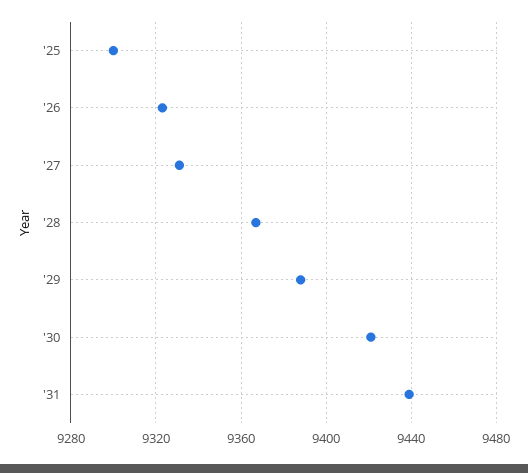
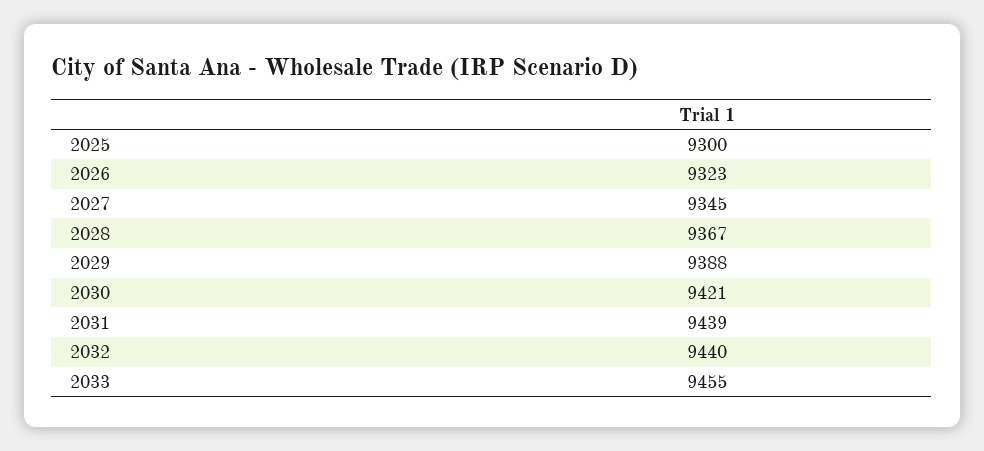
'27: 9330 -> 9345
2032: none -> 9440
2033: none -> 9455

